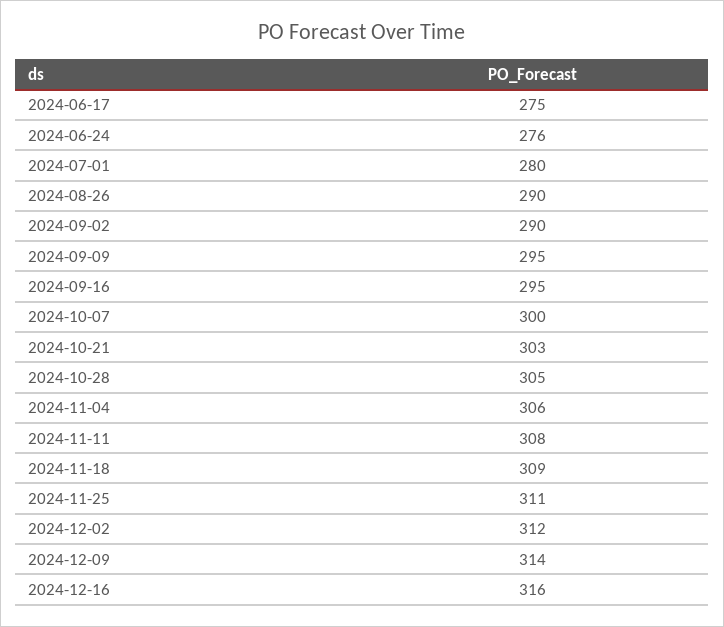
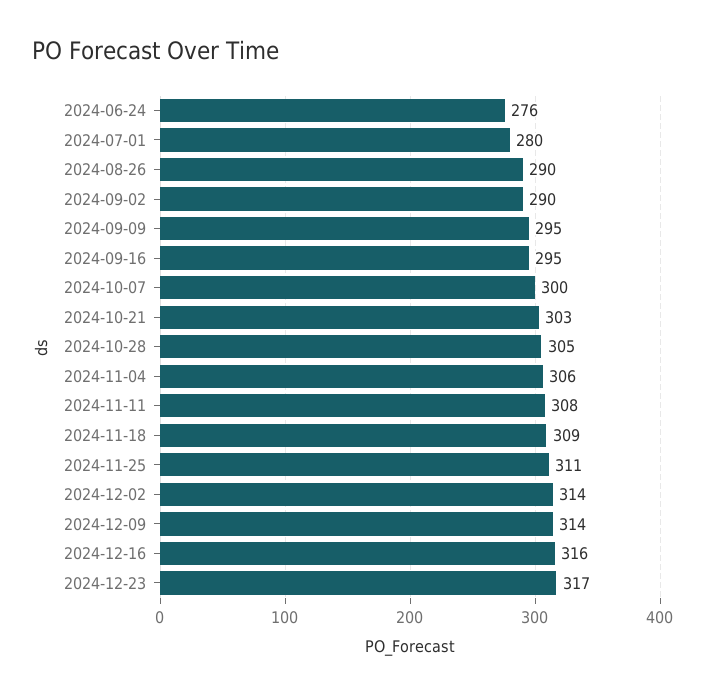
2024-06-17: 275 -> none
2024-12-02: 312 -> 314
2024-12-23: none -> 317

